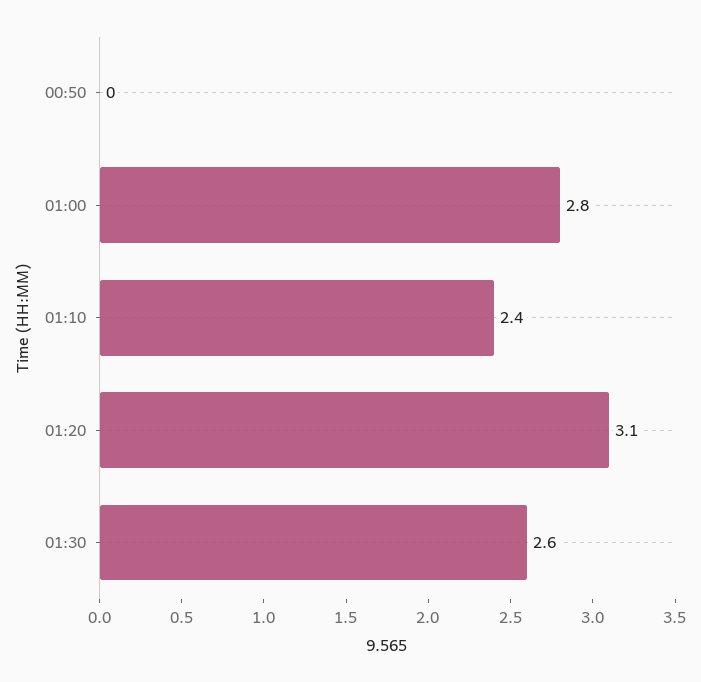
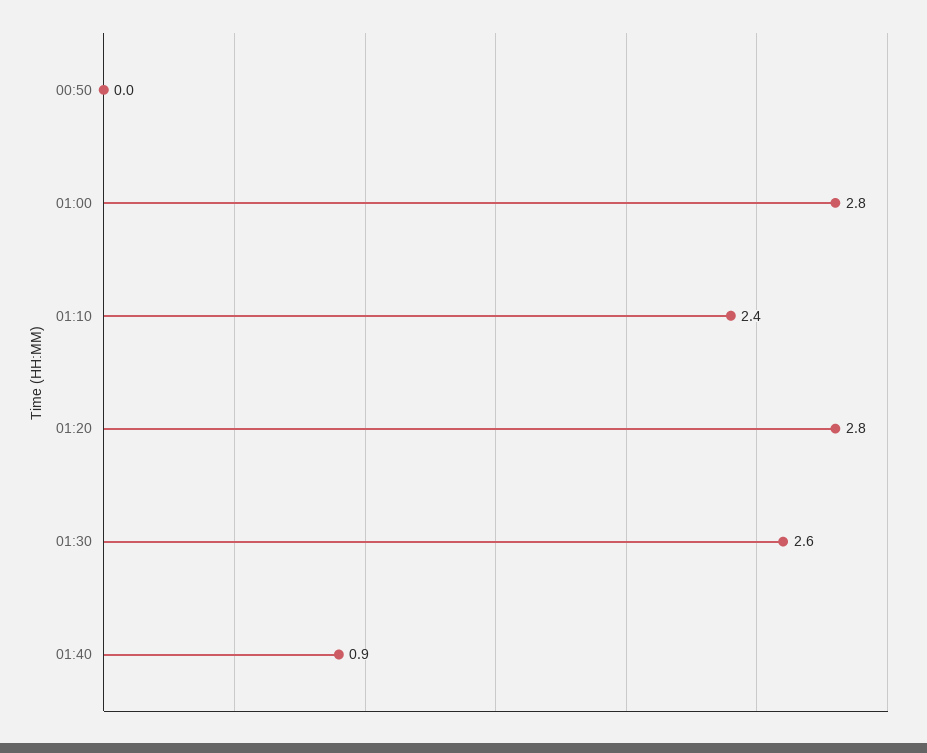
01:20: 3.1 -> 2.8
01:40: none -> 0.9

